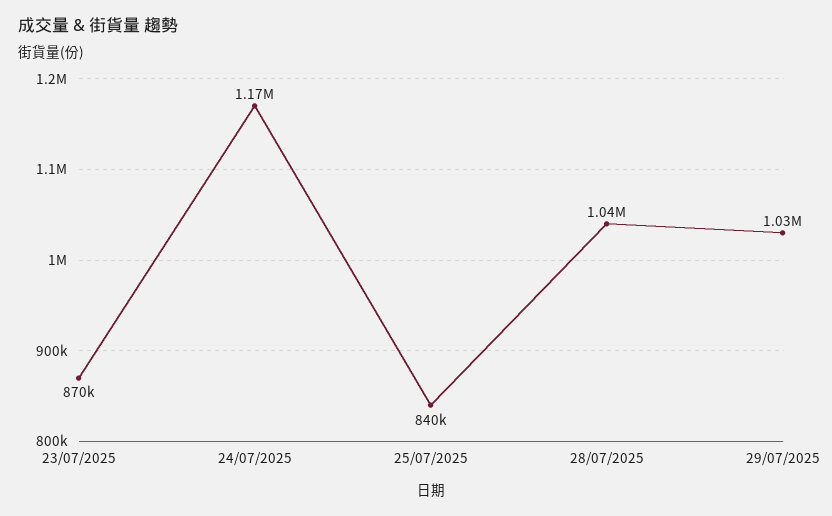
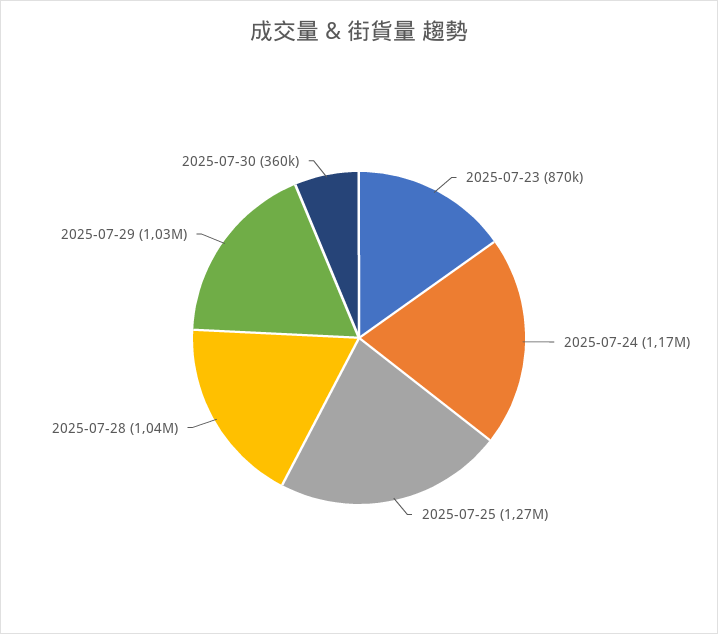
25/07/2025: 840000 -> 1270000
2025-07-30: none -> 360000

